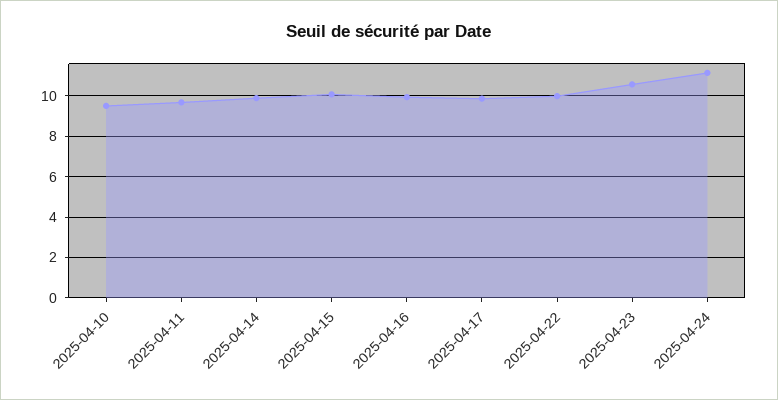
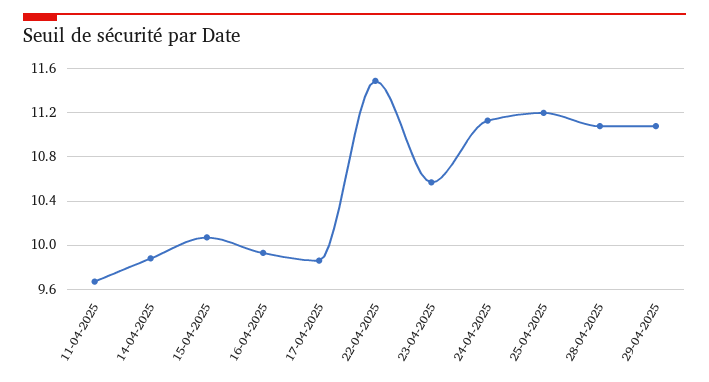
2025-04-10: 9.5 -> none
2025-04-22: 10 -> 11.5
25-04-2025: none -> 11.2
28-04-2025: none -> 11.1
29-04-2025: none -> 11.1

